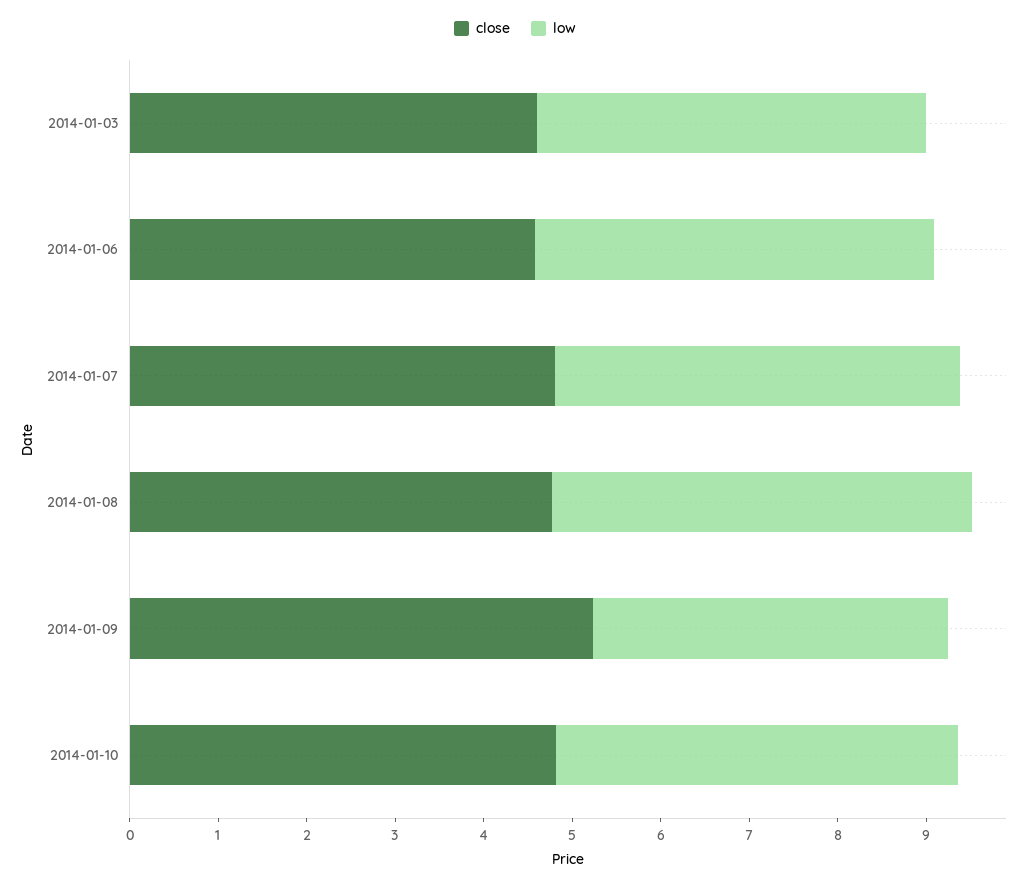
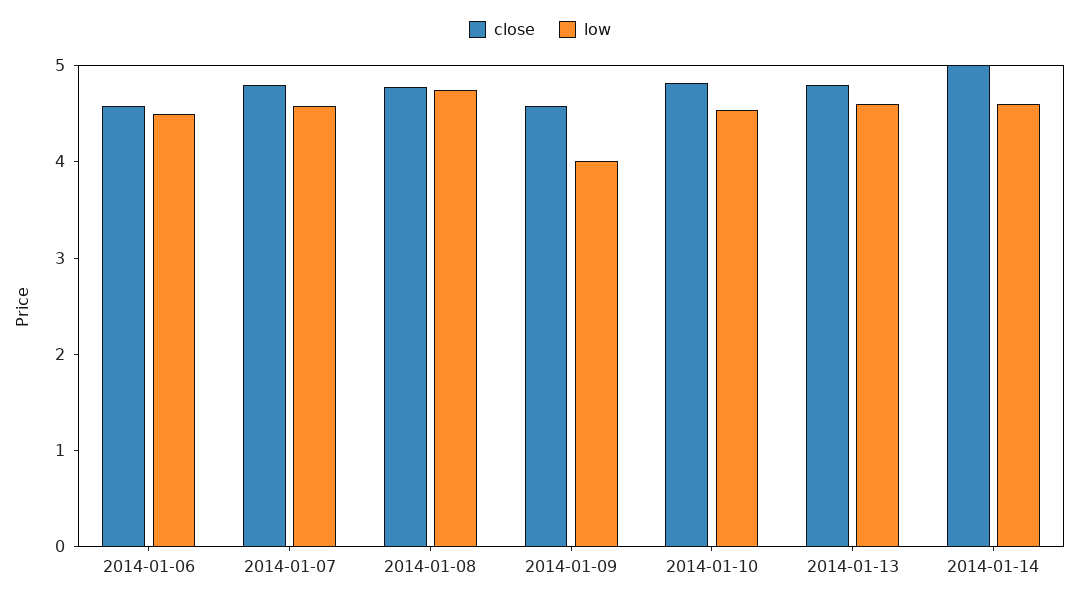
close, 2014-01-03: 4.6 -> none
low, 2014-01-03: 4.4 -> none
close, 2014-01-09: 5.2 -> 4.6
close, 2014-01-13: none -> 4.8
low, 2014-01-13: none -> 4.6
close, 2014-01-14: none -> 5
low, 2014-01-14: none -> 4.6

